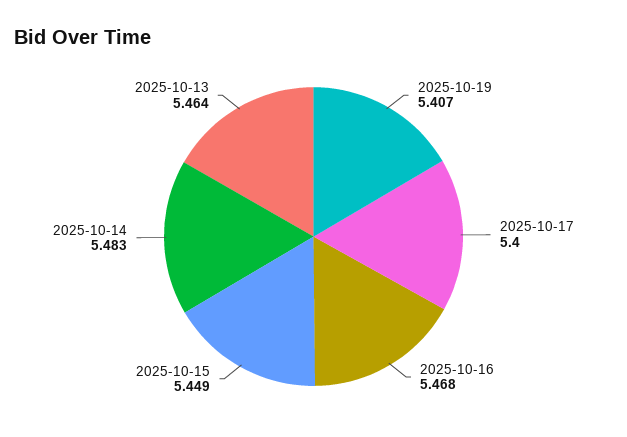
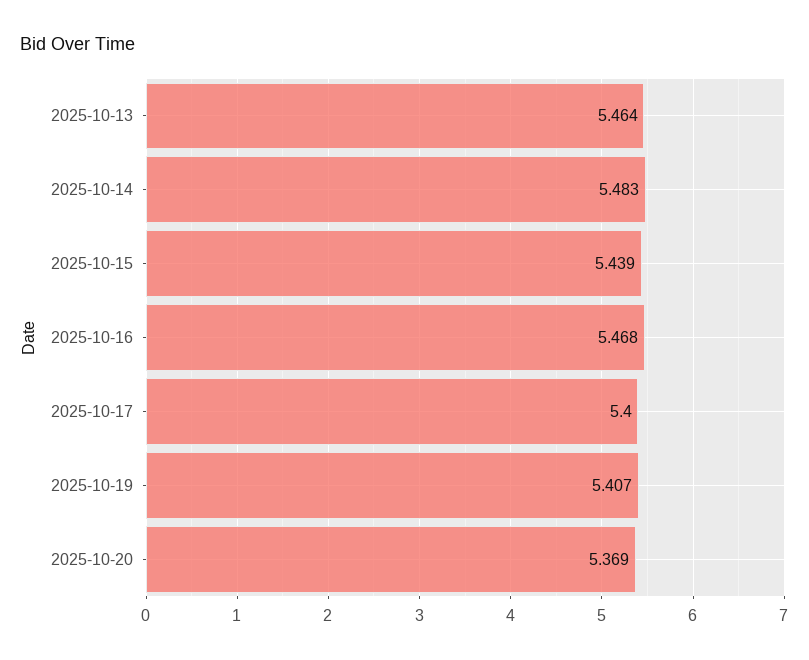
2025-10-15: 5.449 -> 5.439
2025-10-20: none -> 5.369

